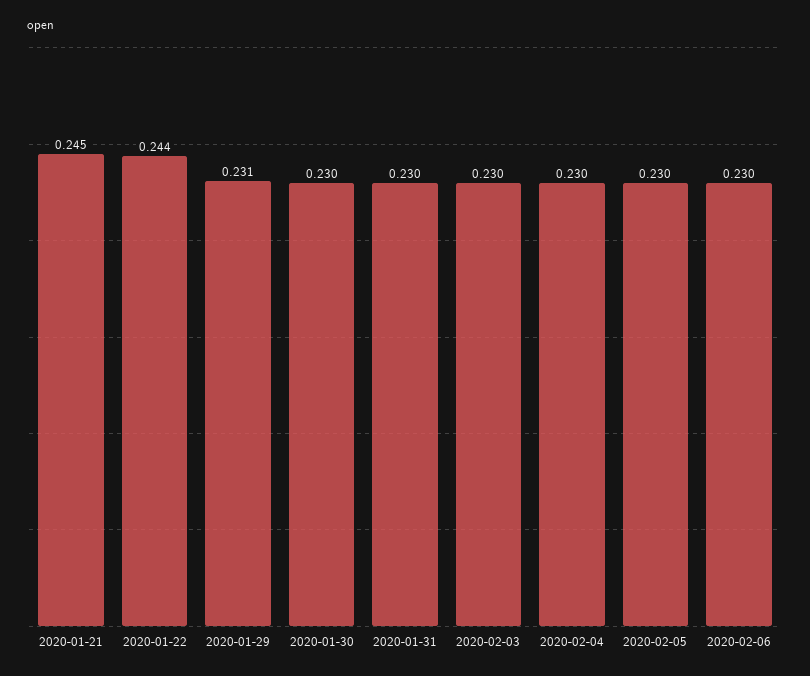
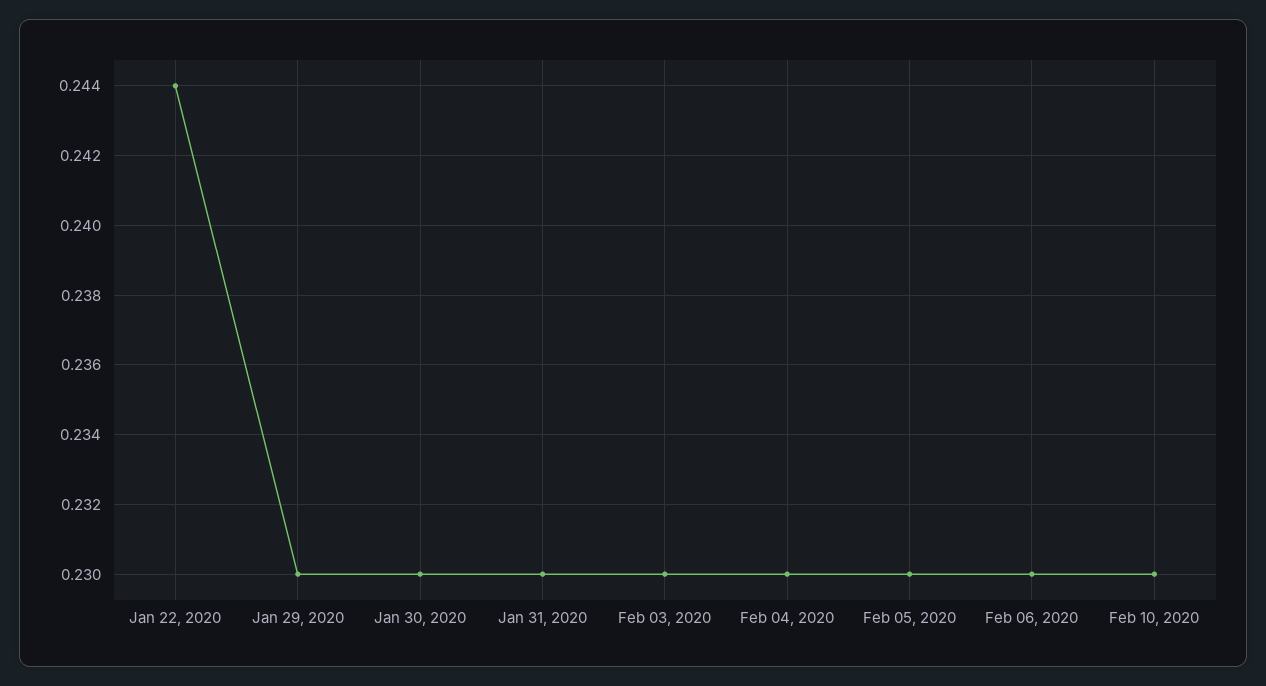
2020-01-21: 0.245 -> none
2020-01-29: 0.231 -> 0.23
Feb 10, 2020: none -> 0.23

